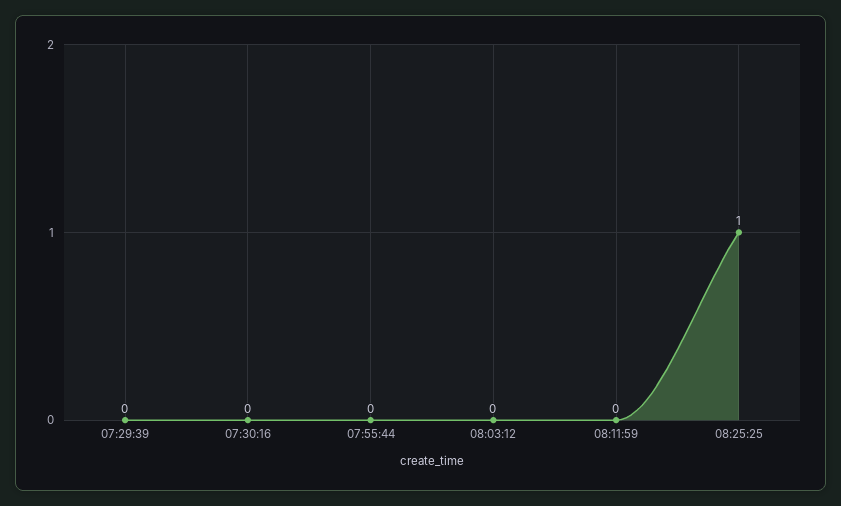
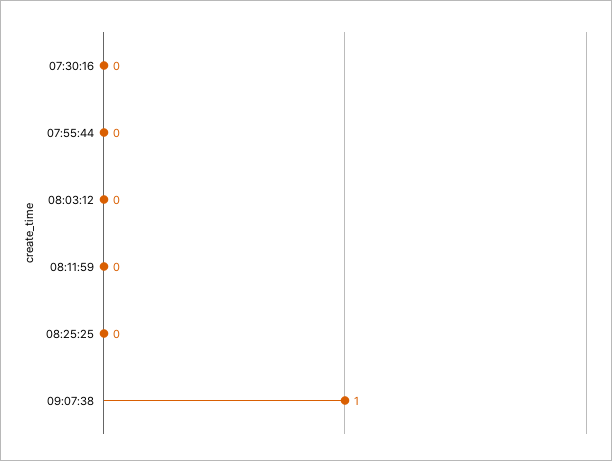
07:29:39: 0 -> none
08:25:25: 1 -> 0
09:07:38: none -> 1

